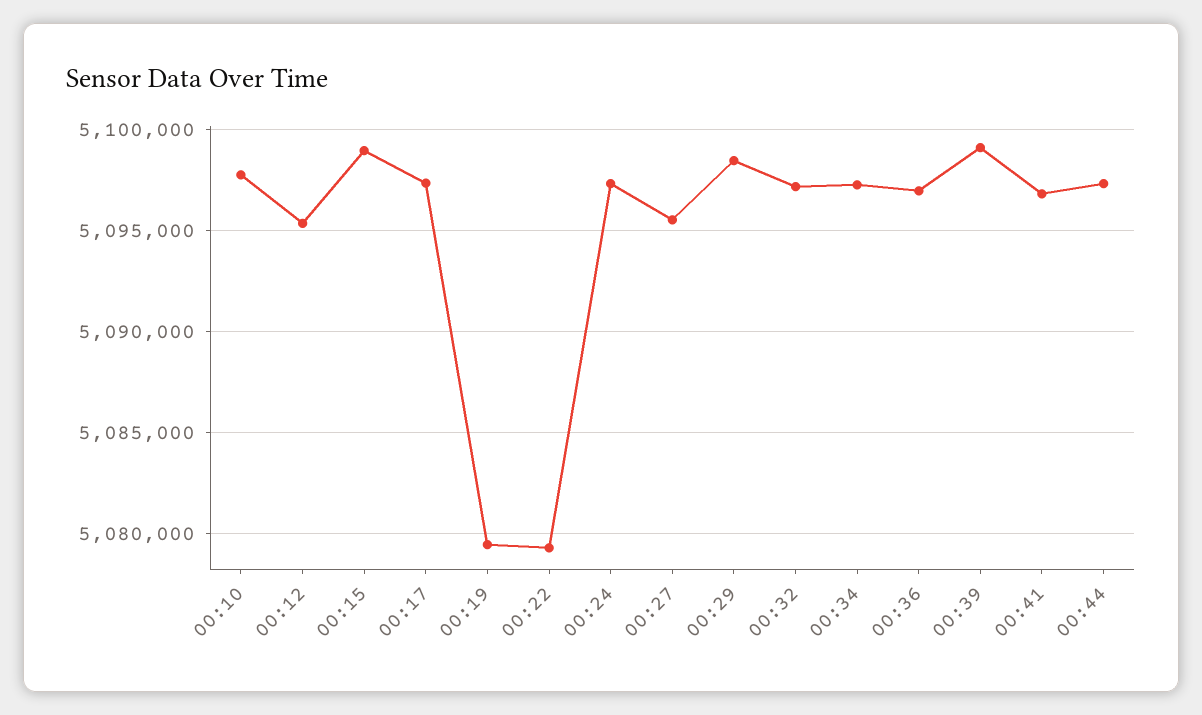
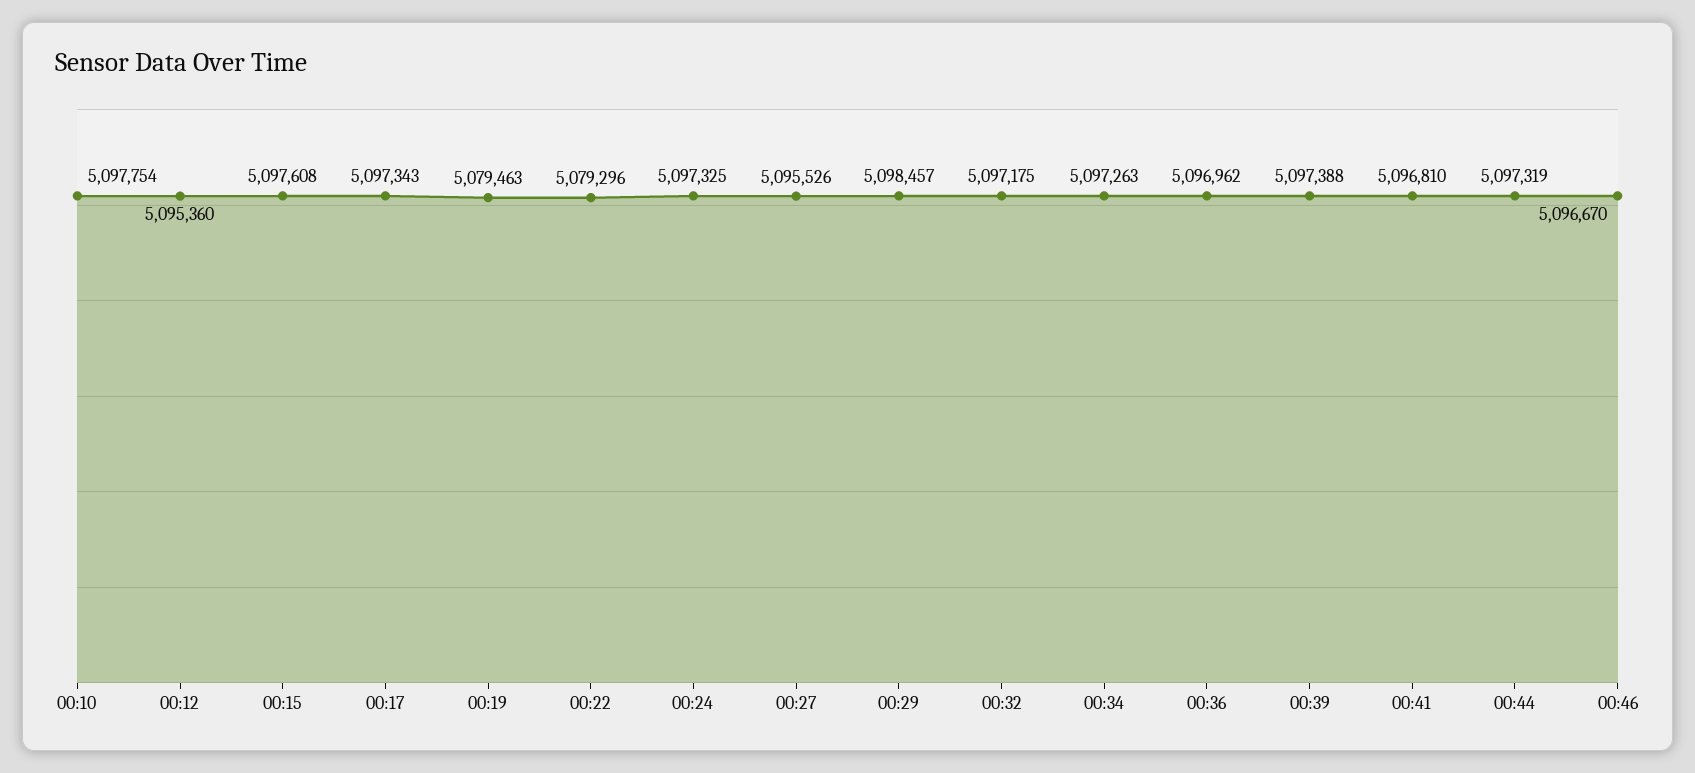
00:15: 5099000 -> 5097608
00:39: 5099000 -> 5097388
00:46: none -> 5096670

